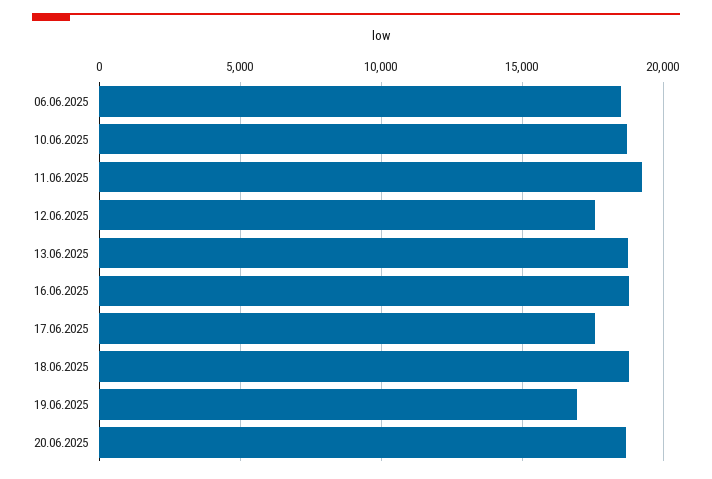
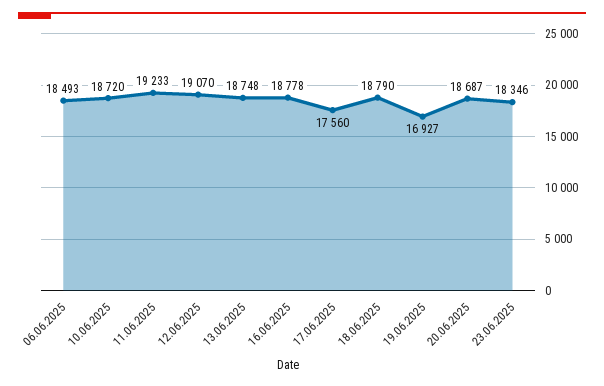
12.06.2025: 17500 -> 19070
23.06.2025: none -> 18346

